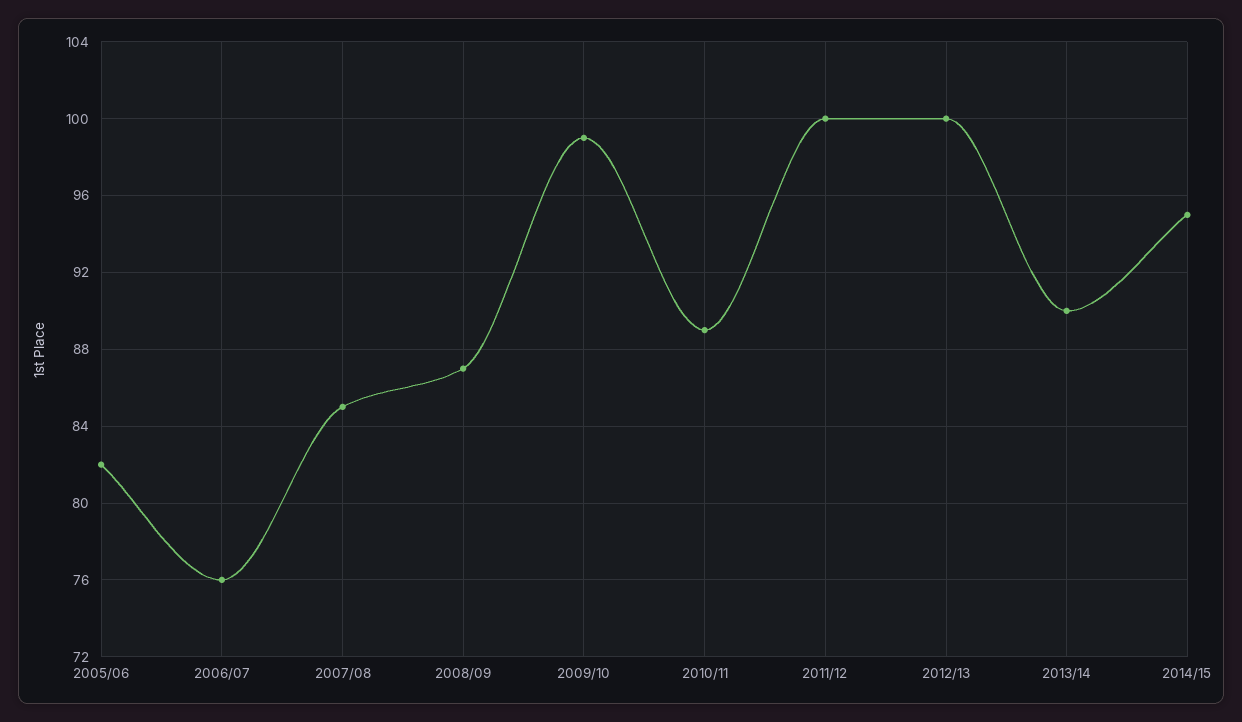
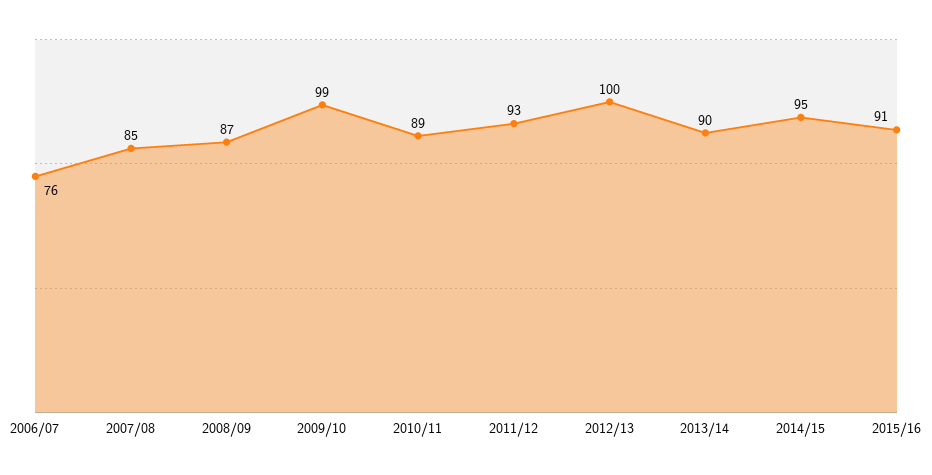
2005/06: 82 -> none
2011/12: 100 -> 93
2015/16: none -> 91

